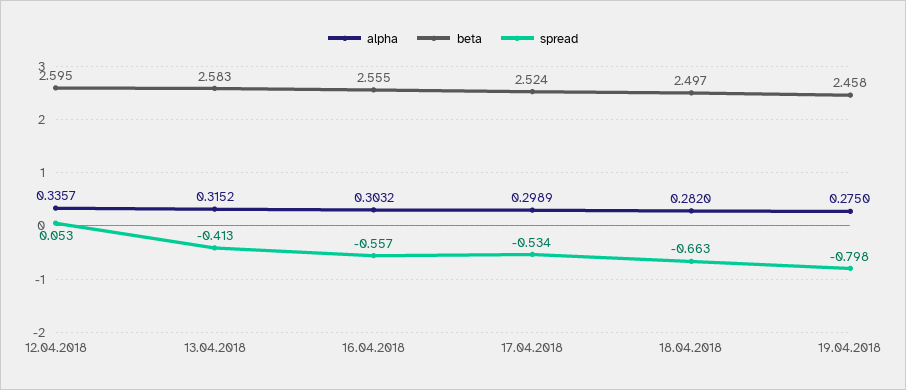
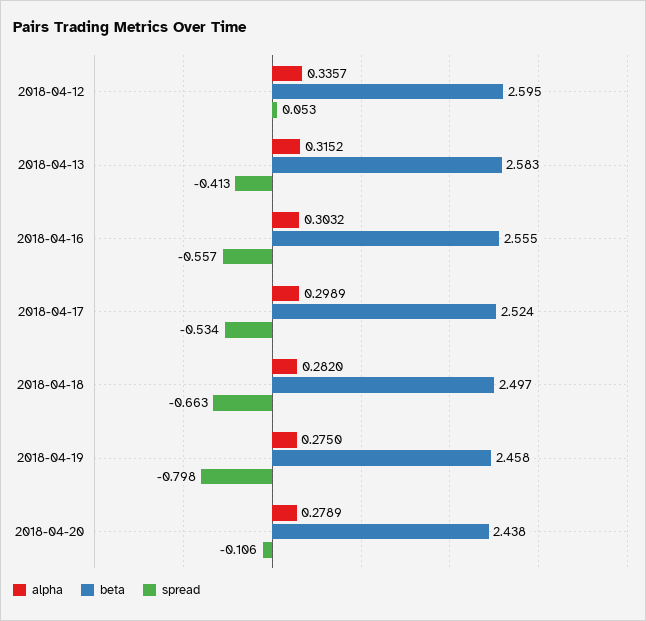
alpha, 2018-04-20: none -> 0.2789
beta, 2018-04-20: none -> 2.438
spread, 2018-04-20: none -> -0.106

